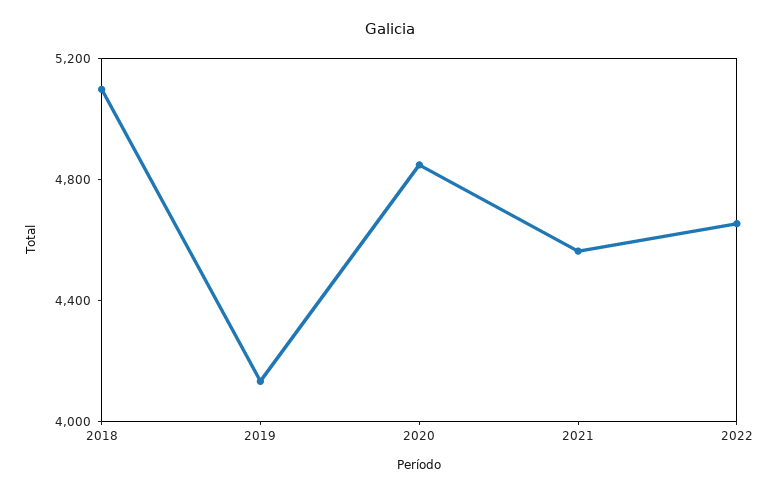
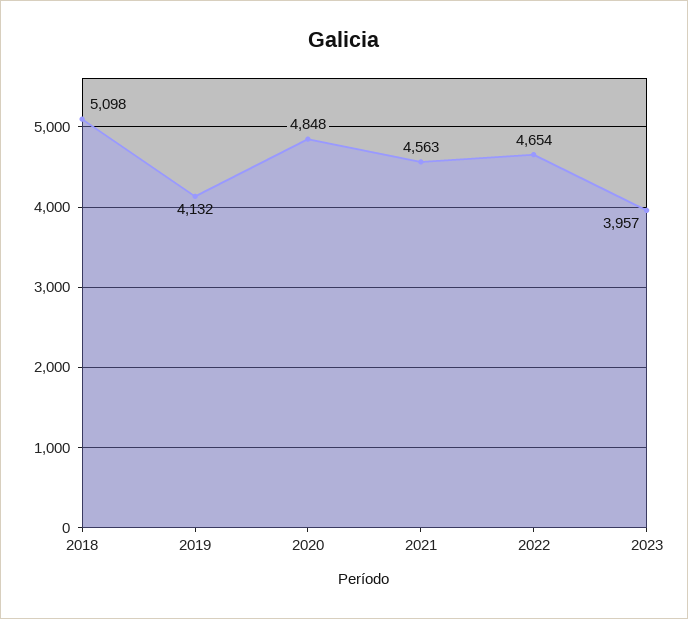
2023: none -> 3957

